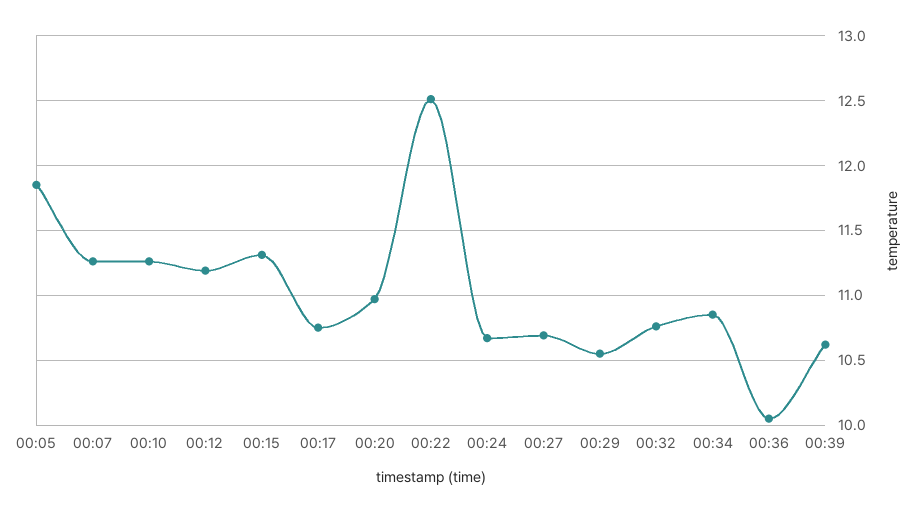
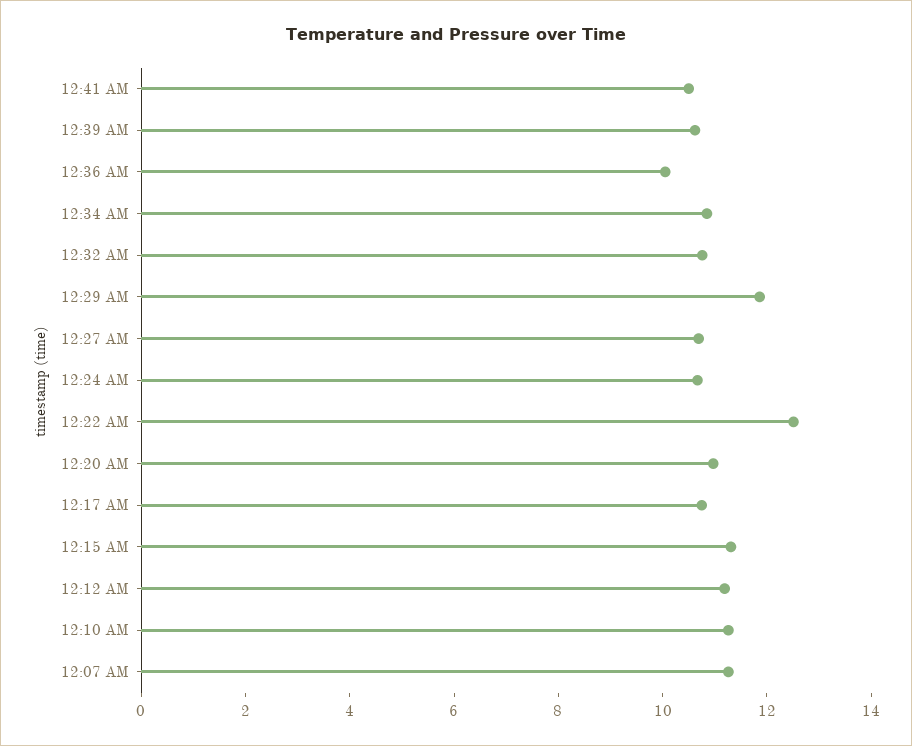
00:05: 11.85 -> none
00:29: 10.55 -> 12
12:41 AM: none -> 10.5

